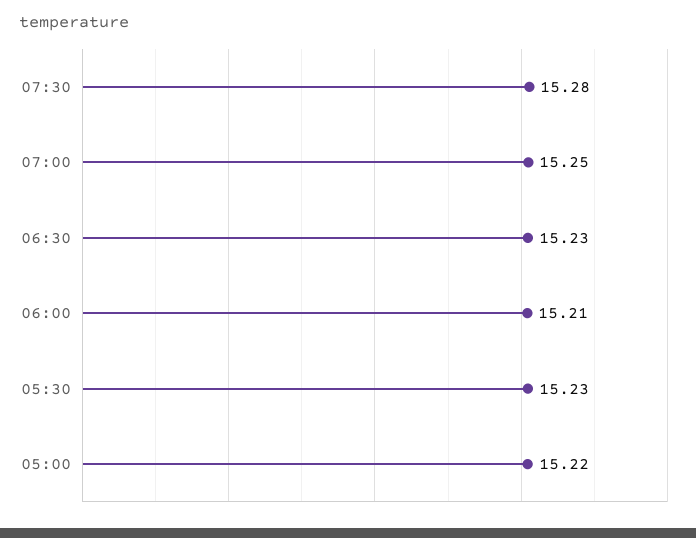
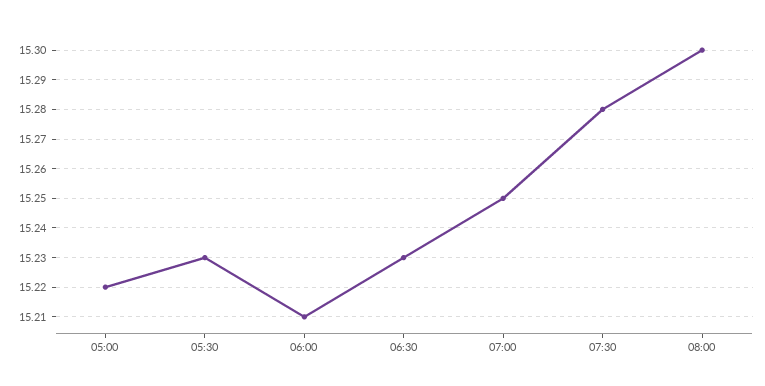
08:00: none -> 15.3

